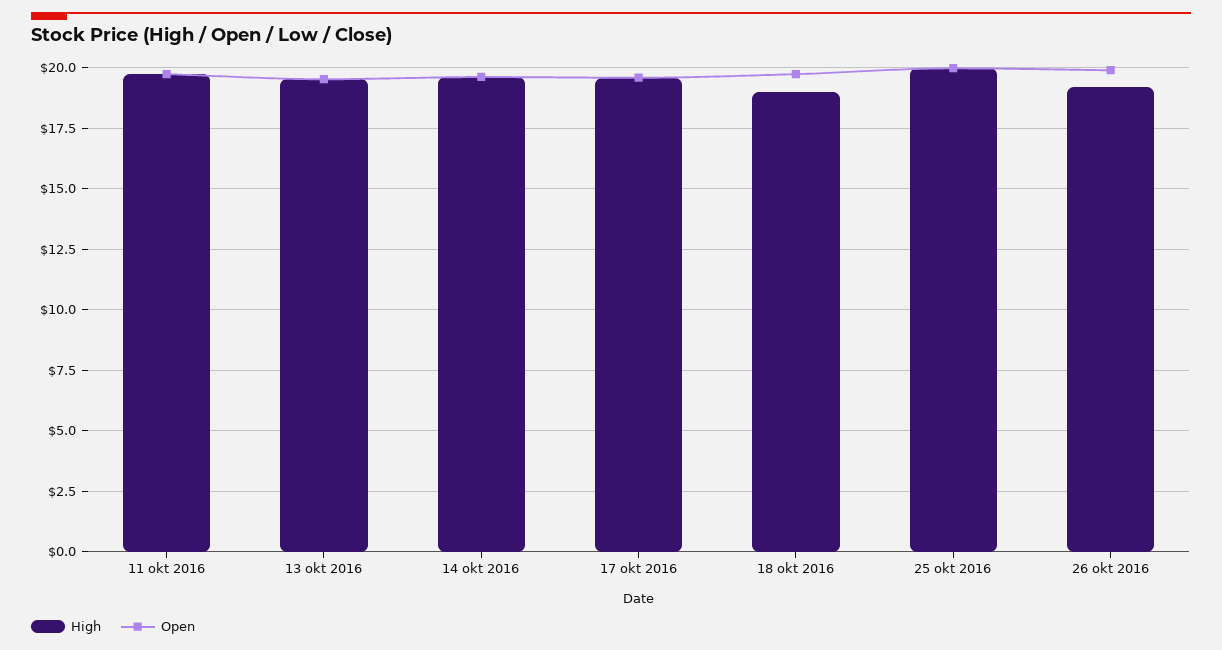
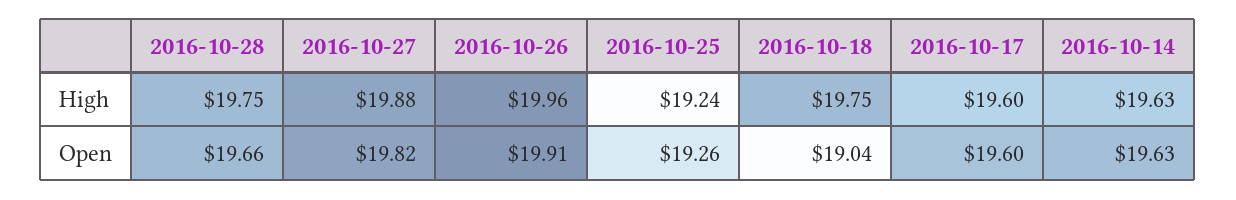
High, 11 okt 2016: 19.75 -> none
Open, 11 okt 2016: 19.75 -> none
High, 13 okt 2016: 19.5 -> none
Open, 13 okt 2016: 19.5 -> none
High, 18 okt 2016: 19 -> 19.75
Open, 18 okt 2016: 19.75 -> 19.04
High, 25 okt 2016: 20 -> 19.24
Open, 25 okt 2016: 20 -> 19.26
High, 26 okt 2016: 19.25 -> 19.96
High, 2016-10-28: none -> 19.75
High, 2016-10-27: none -> 19.88
Open, 2016-10-28: none -> 19.66
Open, 2016-10-27: none -> 19.82

